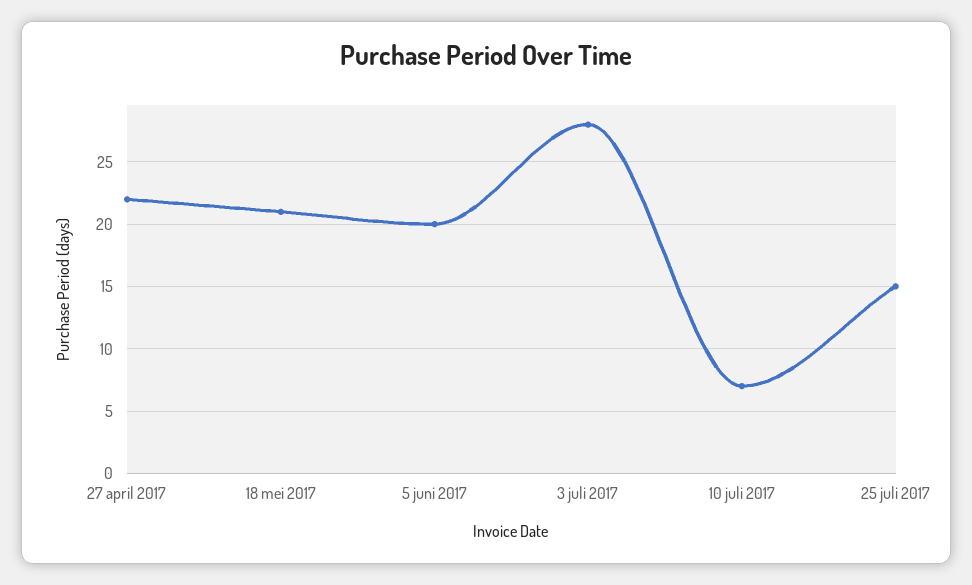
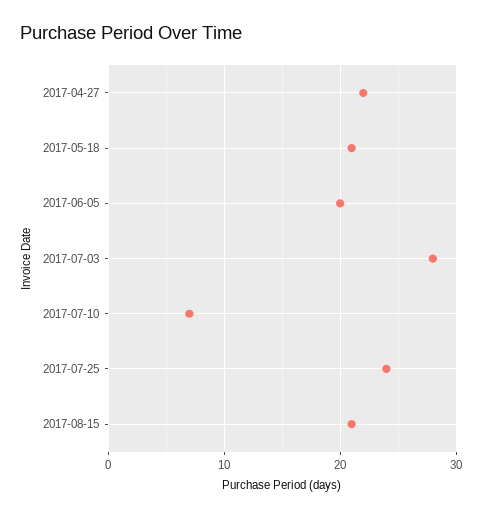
25 juli 2017: 15 -> 24
2017-08-15: none -> 21

